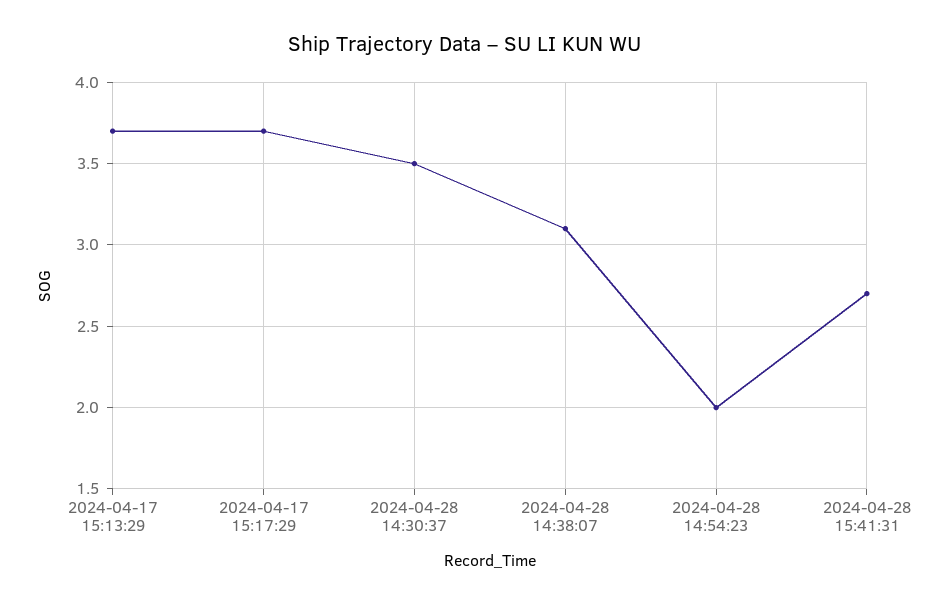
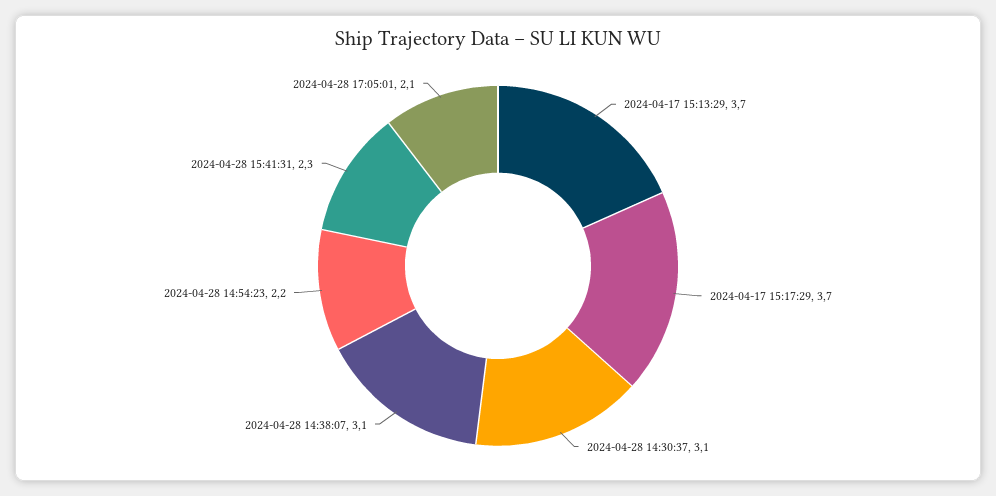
2024-04-28 14:30:37: 3.5 -> 3.1
2024-04-28 14:54:23: 2 -> 2.2
2024-04-28 15:41:31: 2.7 -> 2.3
2024-04-28 17:05:01: none -> 2.1

